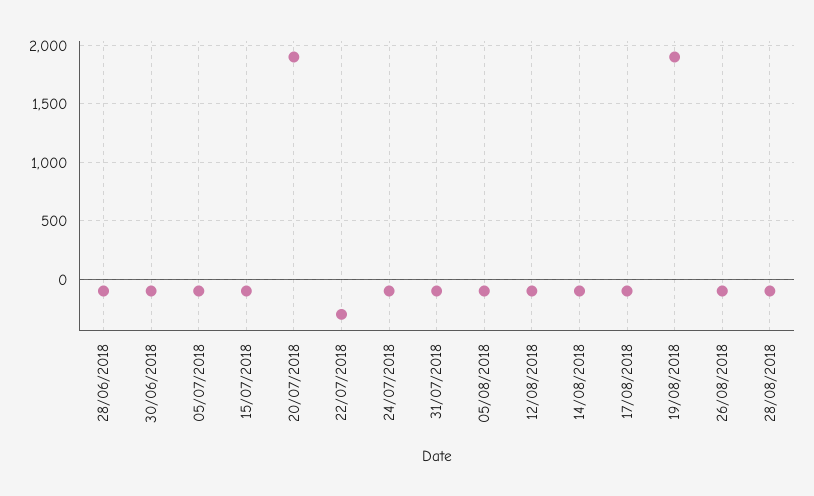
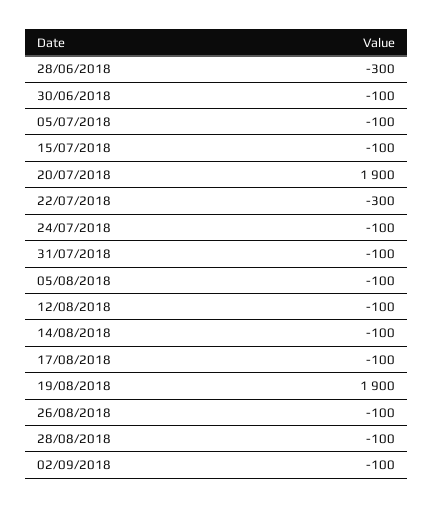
28/06/2018: -100 -> -300
02/09/2018: none -> -100

